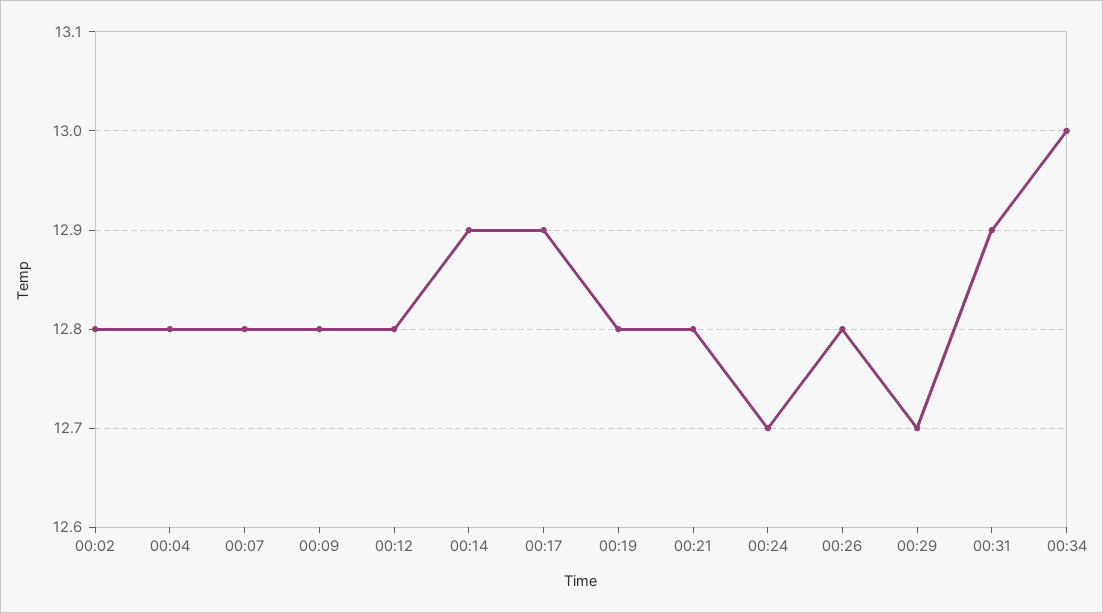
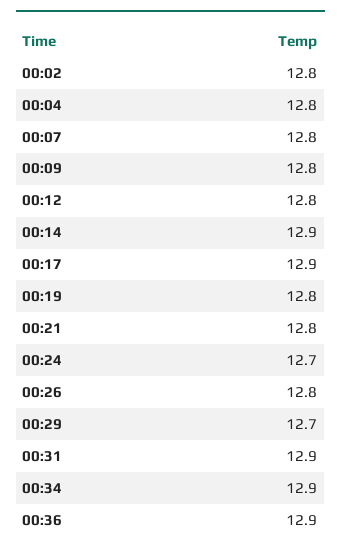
00:34: 13 -> 12.9
00:36: none -> 12.9

